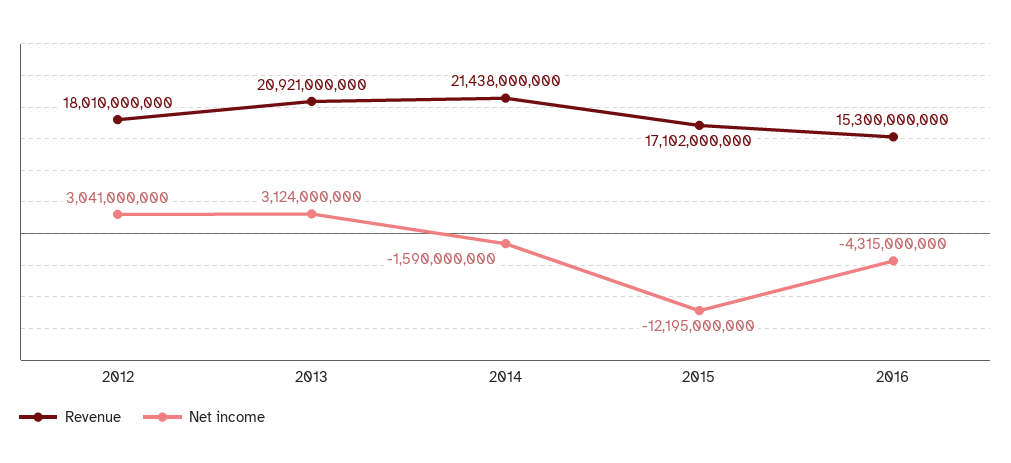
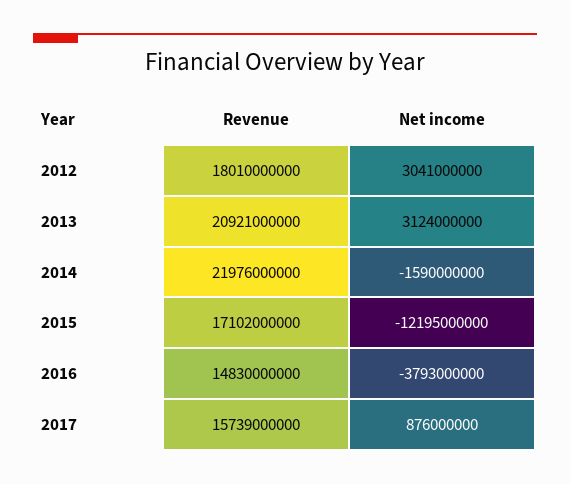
Revenue, 2014: 21438000000 -> 21976000000
Revenue, 2016: 15300000000 -> 14830000000
Net income, 2016: -4315000000 -> -3793000000
Revenue, 2017: none -> 15739000000
Net income, 2017: none -> 876000000

